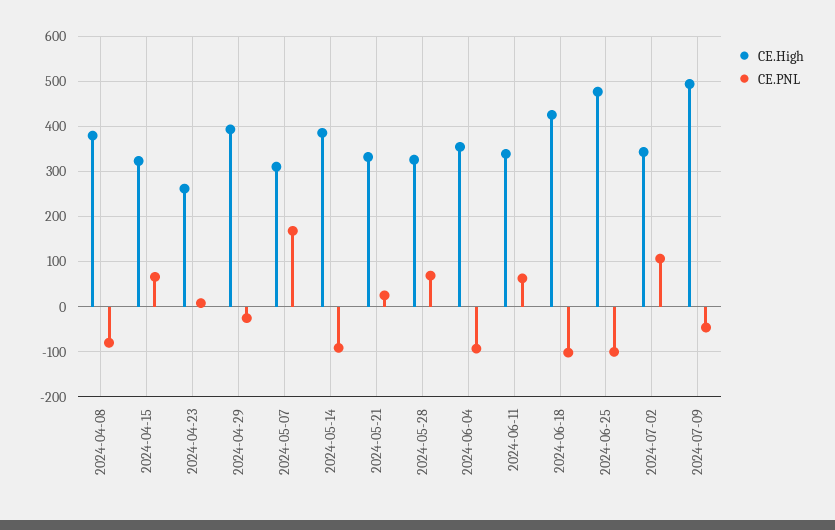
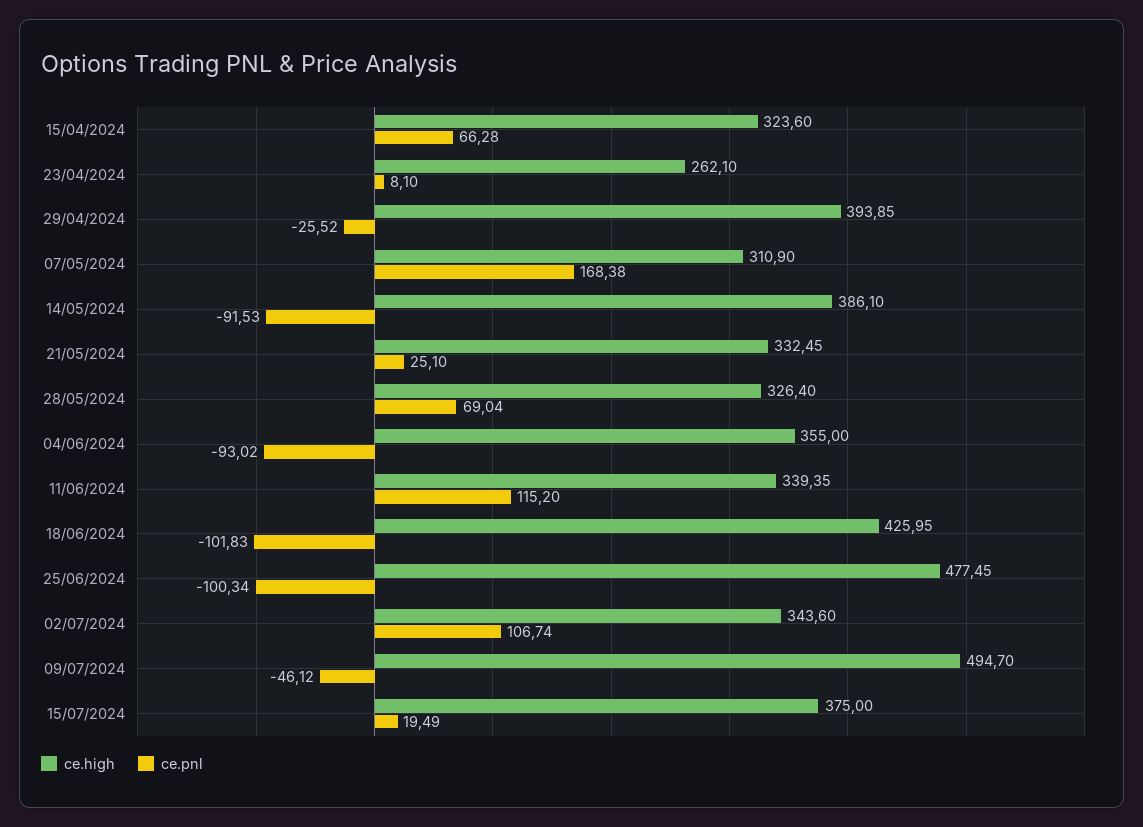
CE.High, 2024-04-08: 380 -> none
CE.PNL, 2024-04-08: -80 -> none
CE.PNL, 2024-06-11: 60 -> 115.2
CE.High, 15/07/2024: none -> 375
CE.PNL, 15/07/2024: none -> 19.49

